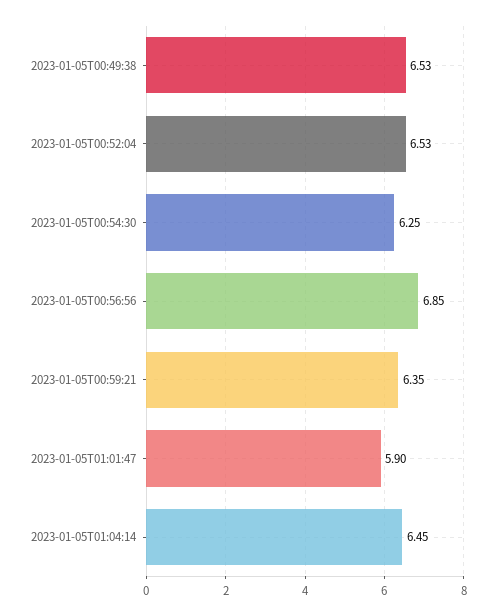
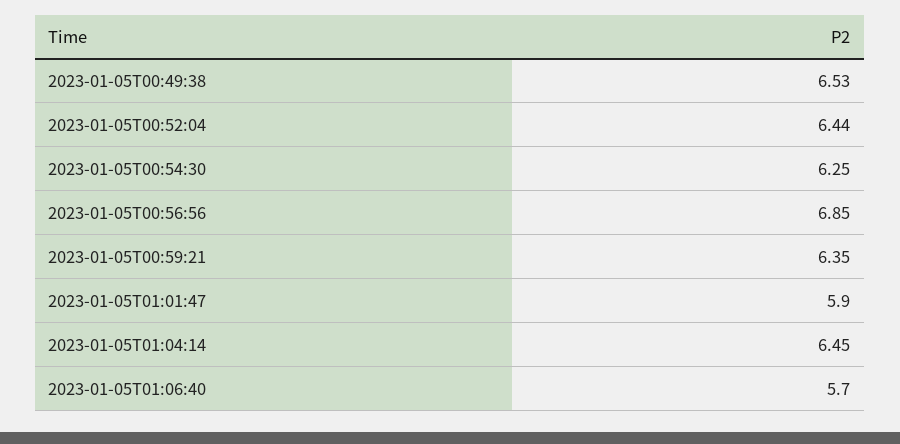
2023-01-05T00:52:04: 6.53 -> 6.44
2023-01-05T01:06:40: none -> 5.7

